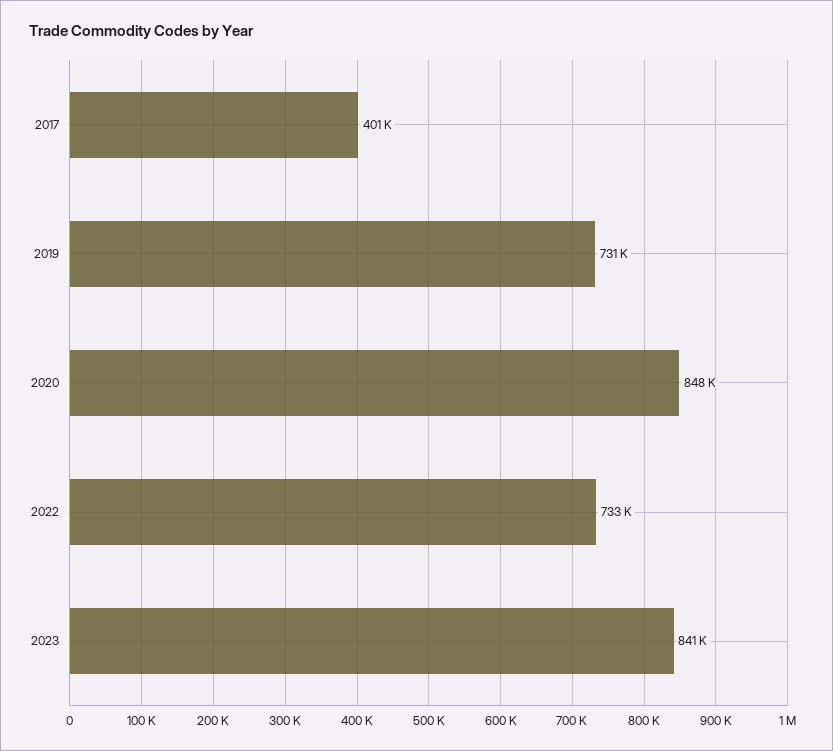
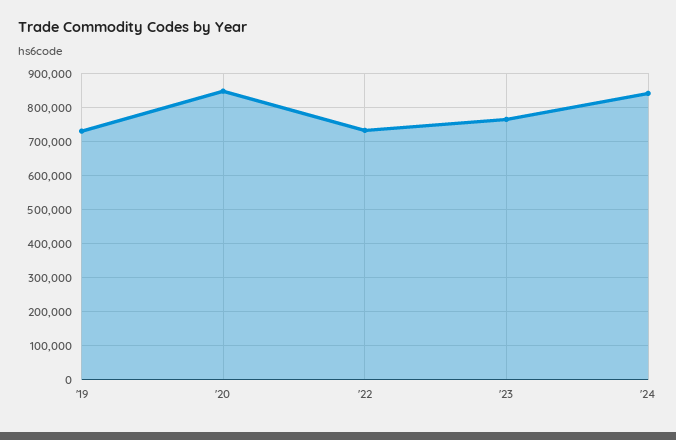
2017: 401000 -> none
2023: 841000 -> 760000
'24: none -> 840000

